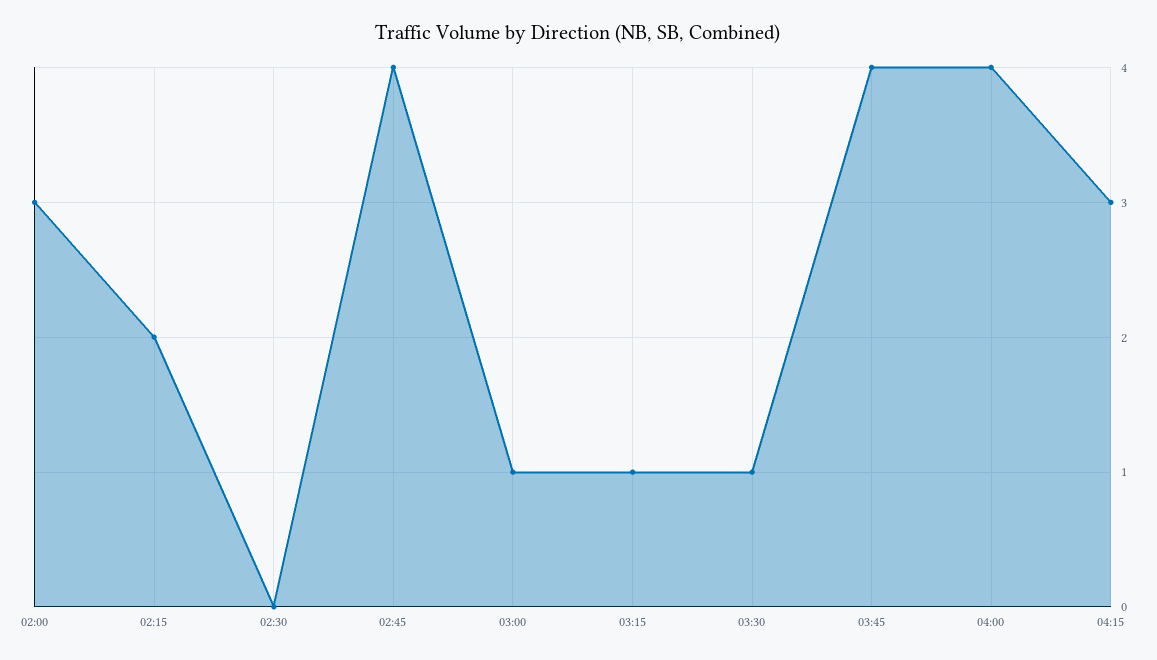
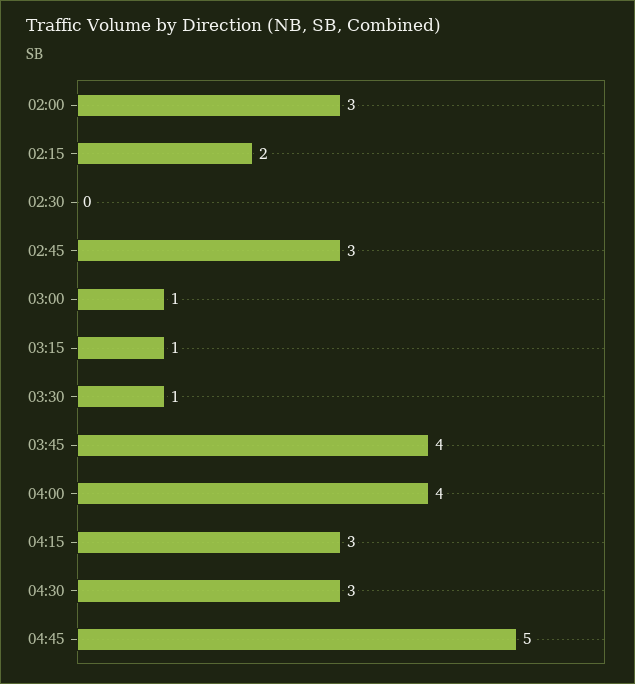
02:45: 4 -> 3
04:30: none -> 3
04:45: none -> 5

